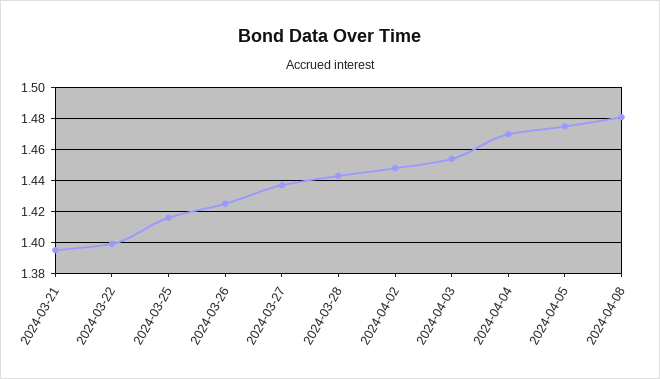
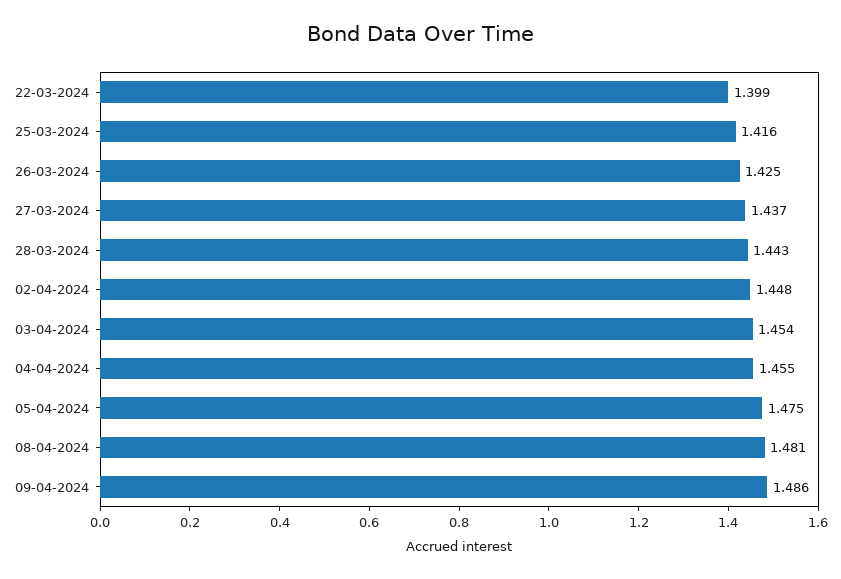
2024-03-21: 1.395 -> none
2024-04-04: 1.47 -> 1.455
09-04-2024: none -> 1.486

